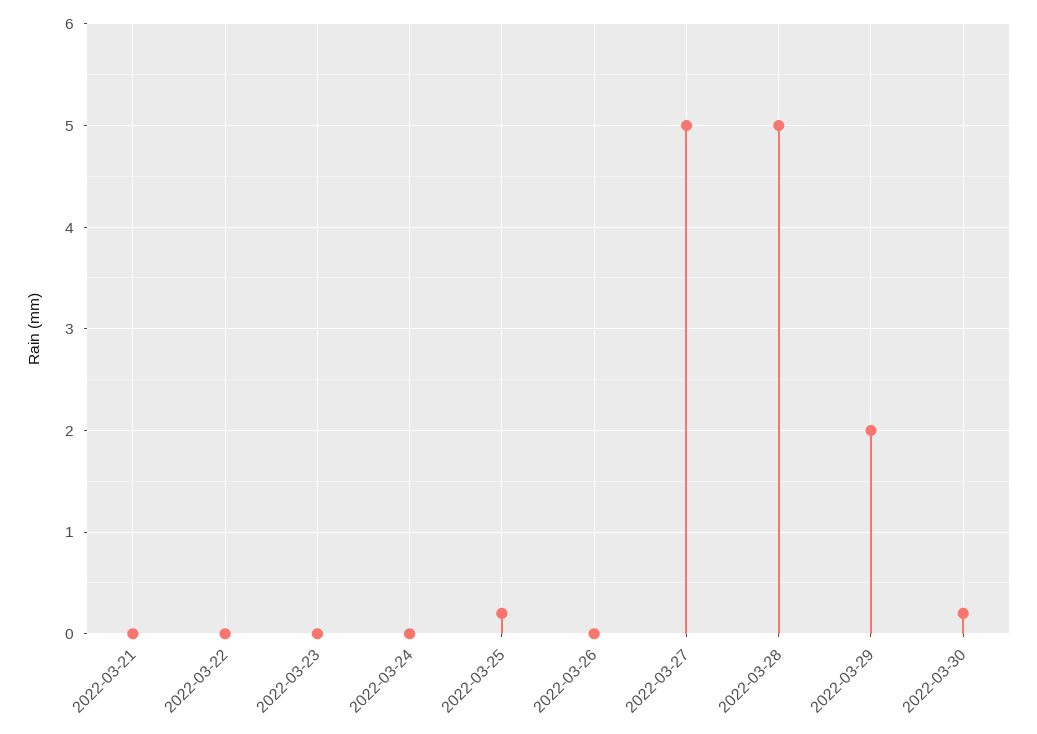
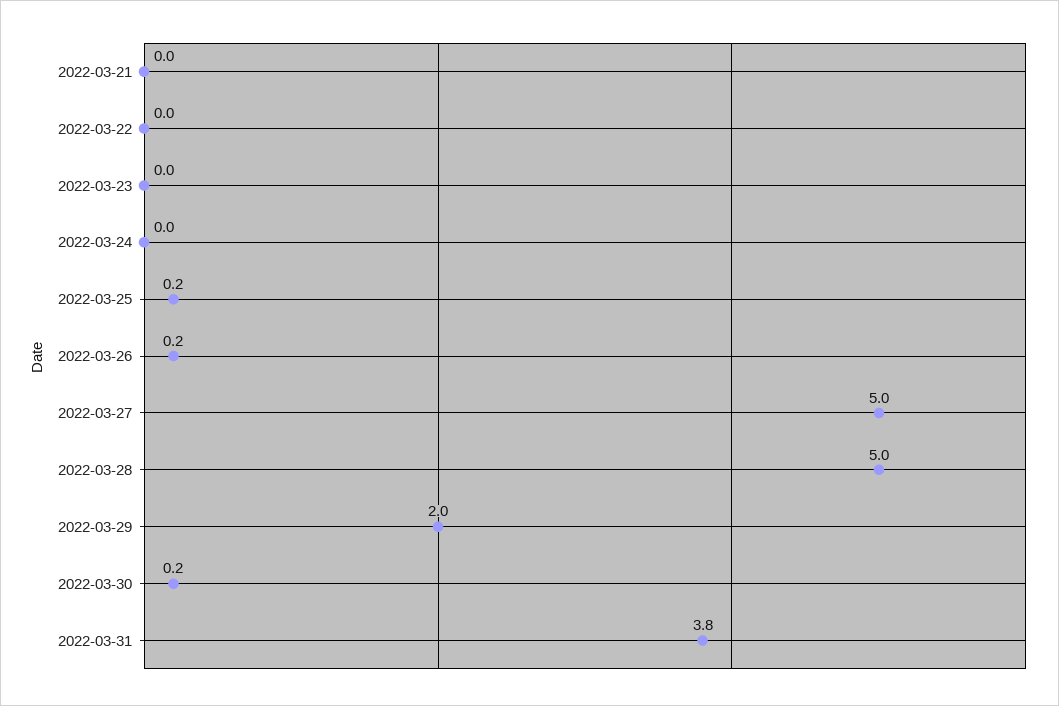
2022-03-26: 0 -> 0.2
2022-03-31: none -> 3.8

